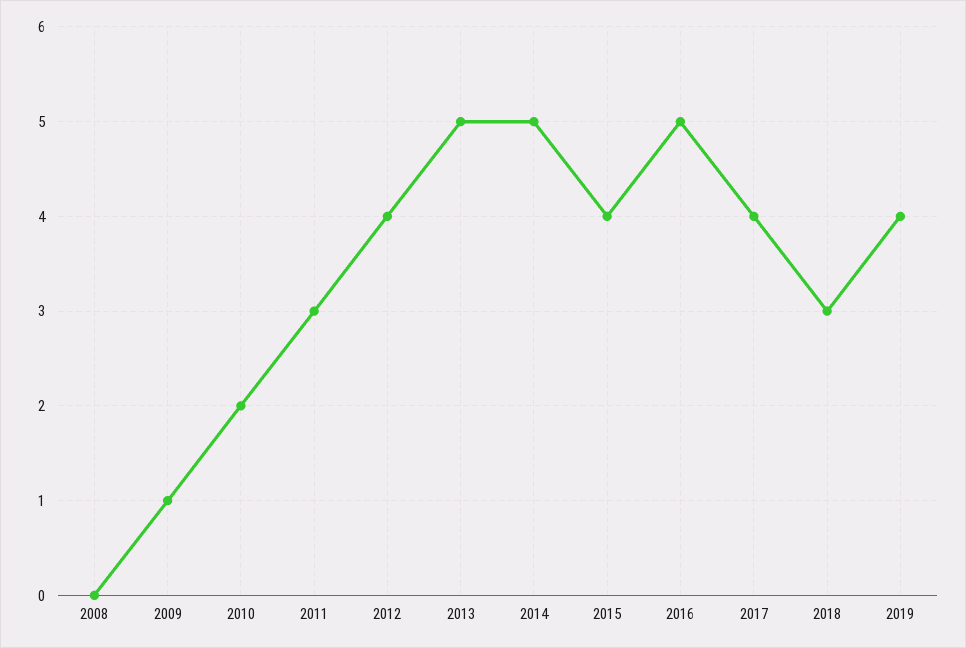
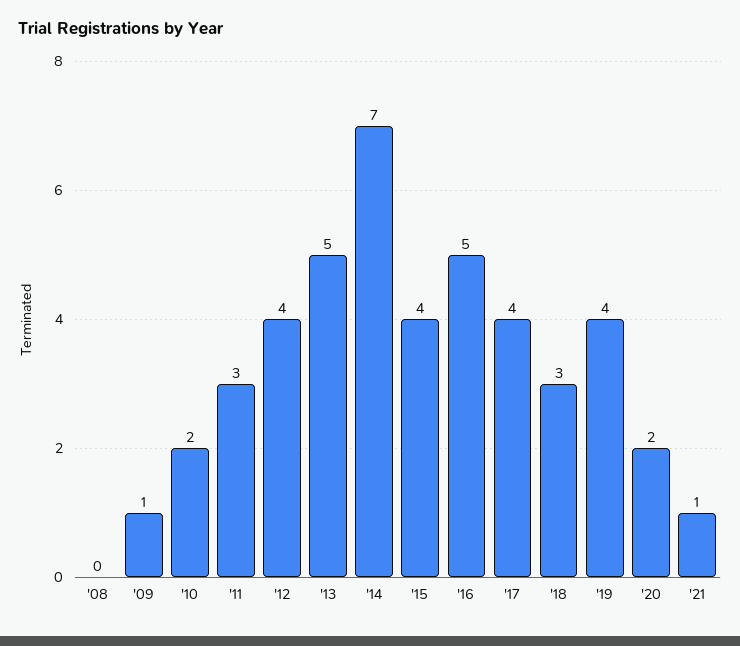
2014: 5 -> 7
'20: none -> 2
'21: none -> 1

